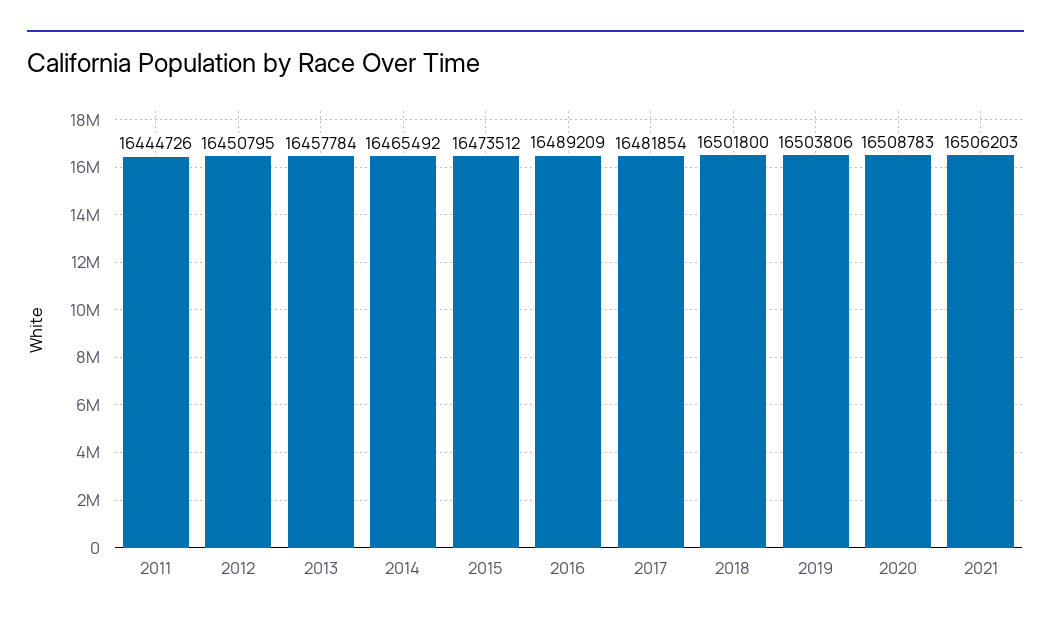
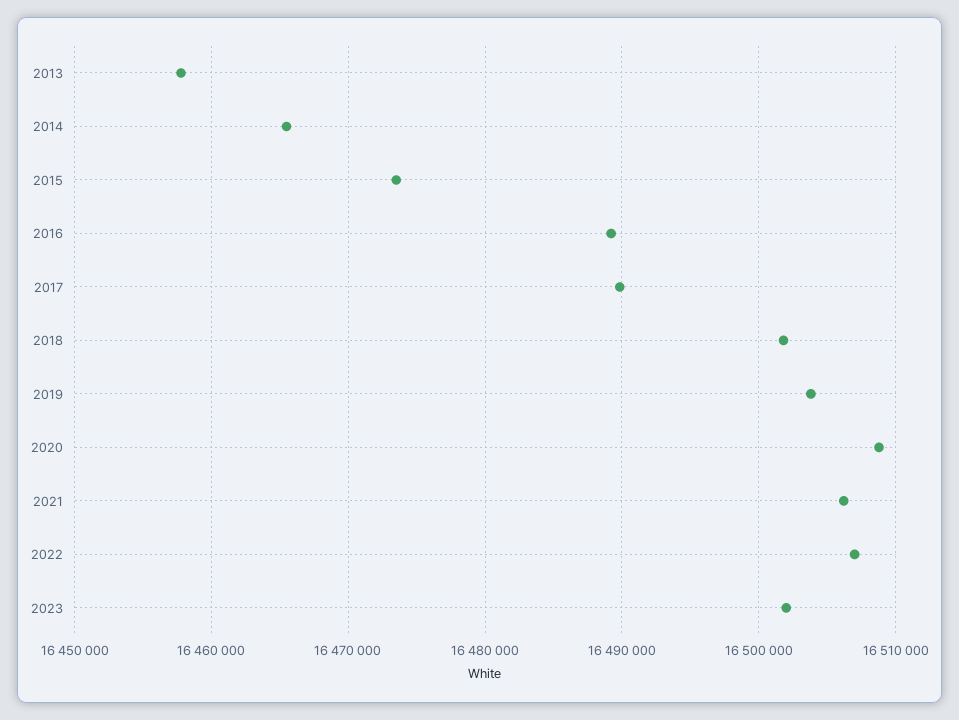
2011: 16444726 -> none
2012: 16450795 -> none
2017: 16481854 -> 16490000
2022: none -> 16507000
2023: none -> 16502000

